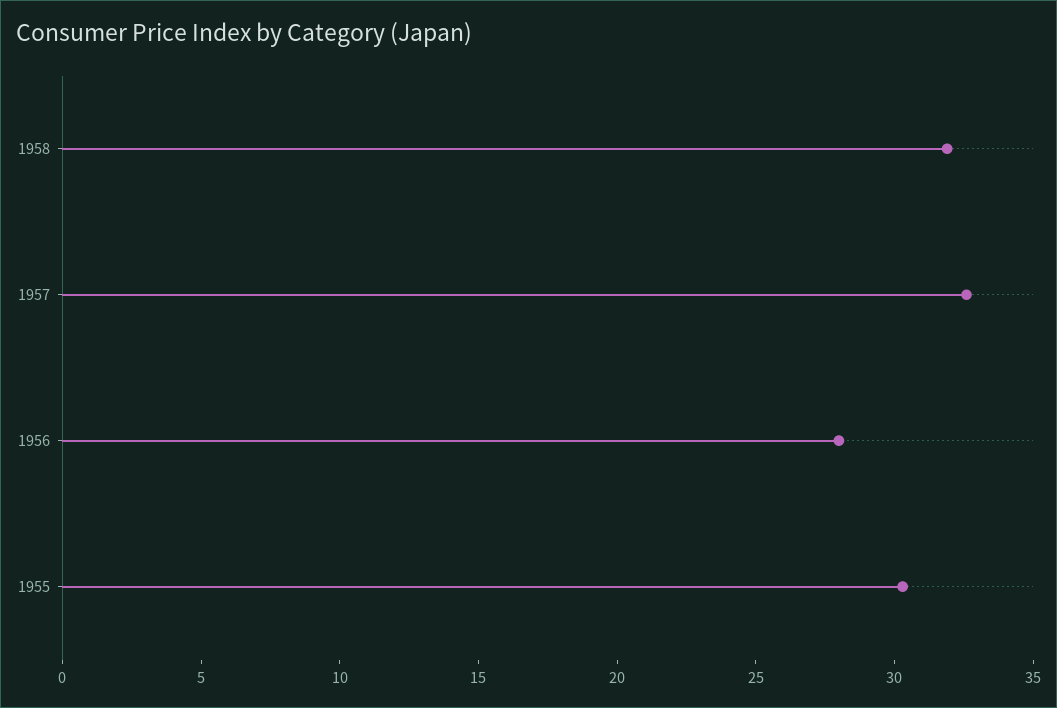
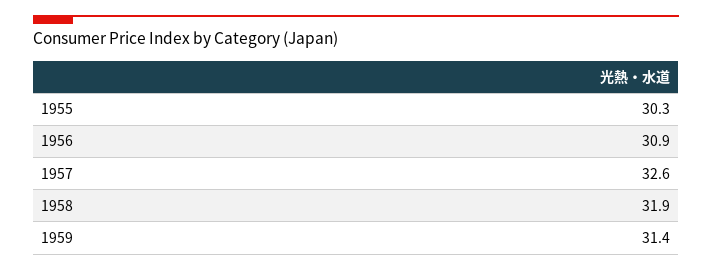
1956: 28 -> 30.9
1959: none -> 31.4

